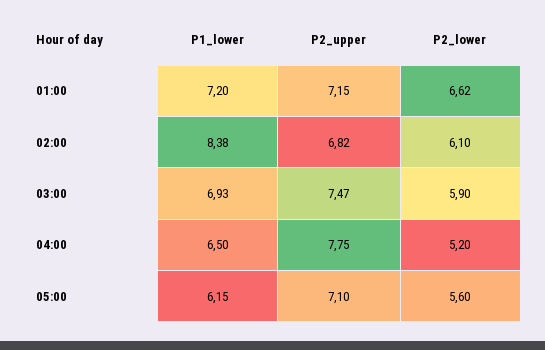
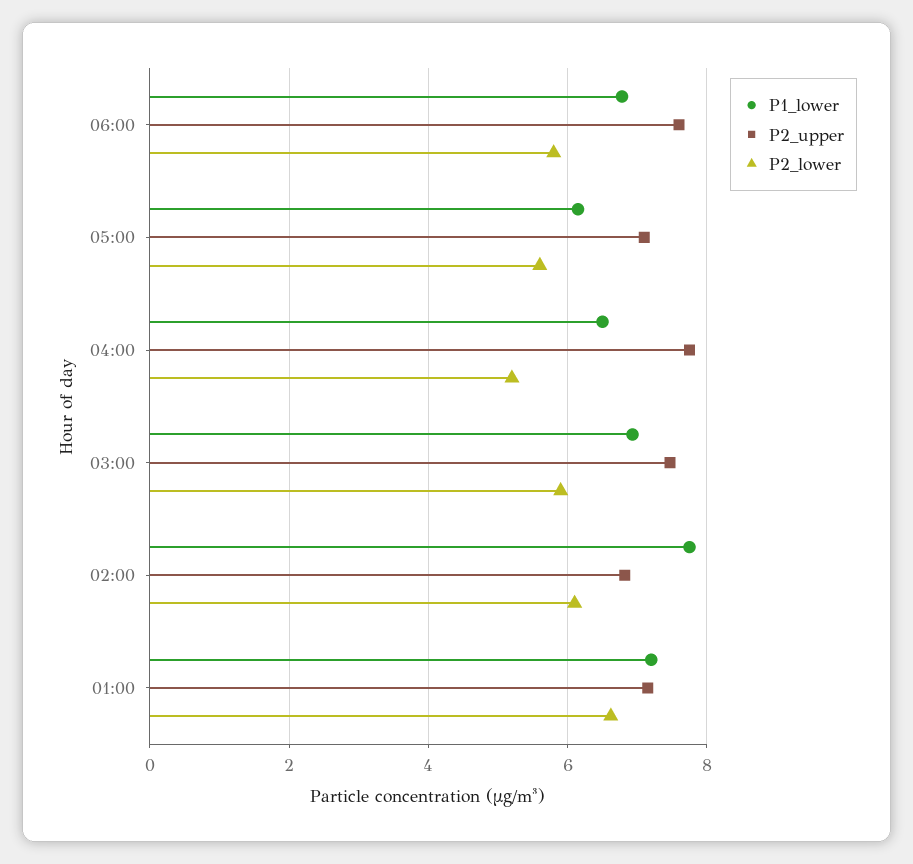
P1_lower, 02:00: 8.38 -> 7.8
P1_lower, 06:00: none -> 6.8
P2_upper, 06:00: none -> 7.6
P2_lower, 06:00: none -> 5.8

